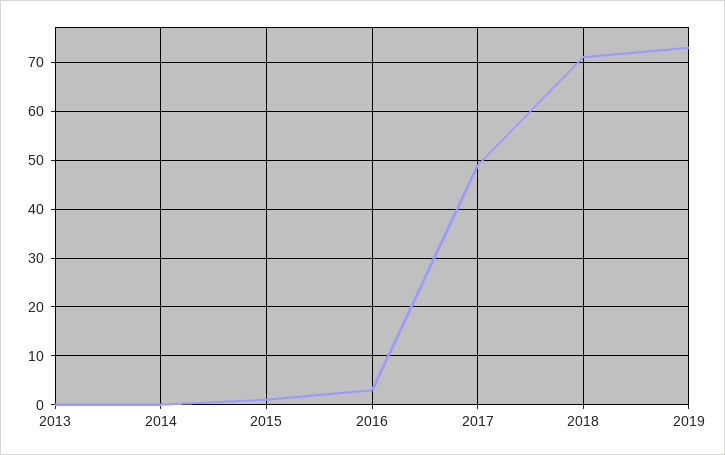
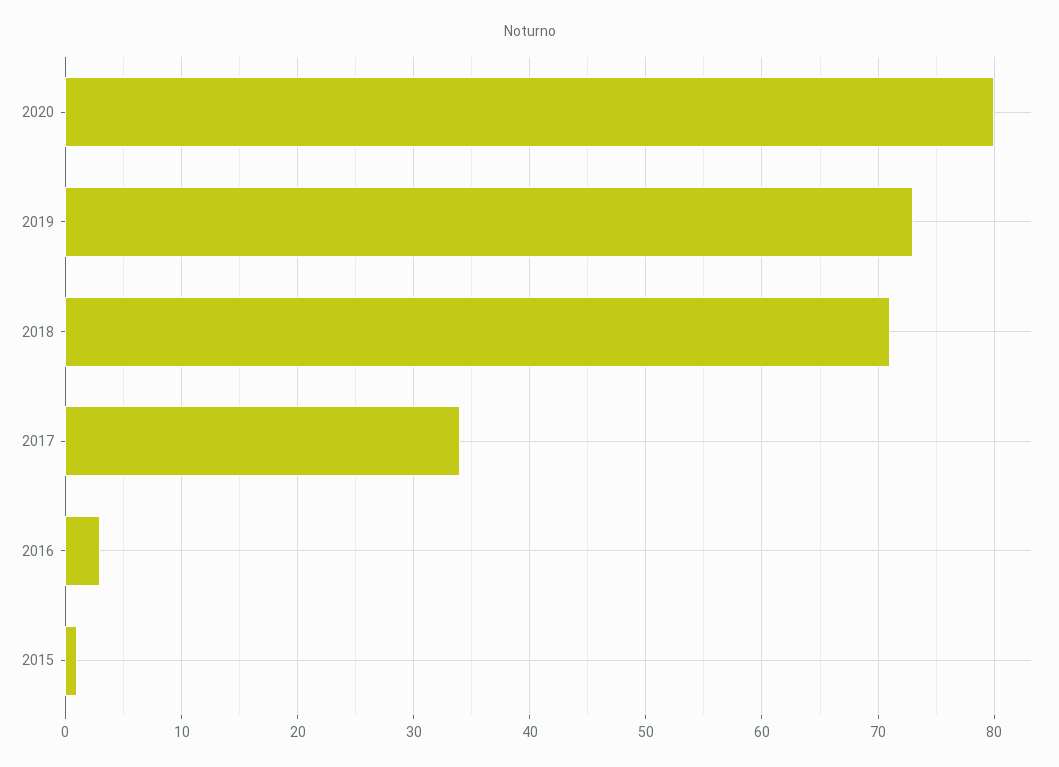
2013: 0 -> none
2014: 0 -> none
2017: 50 -> 34
2020: none -> 80

